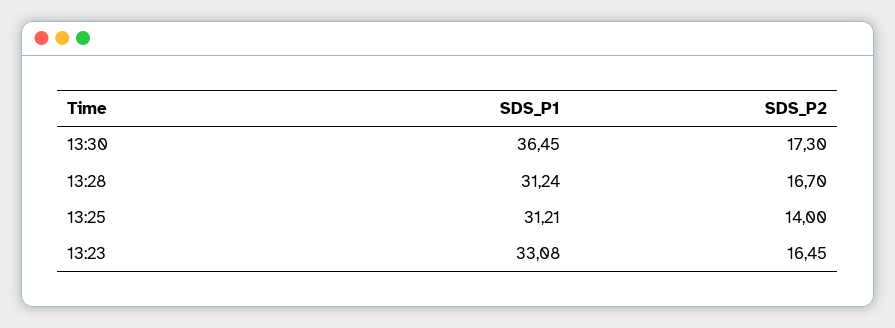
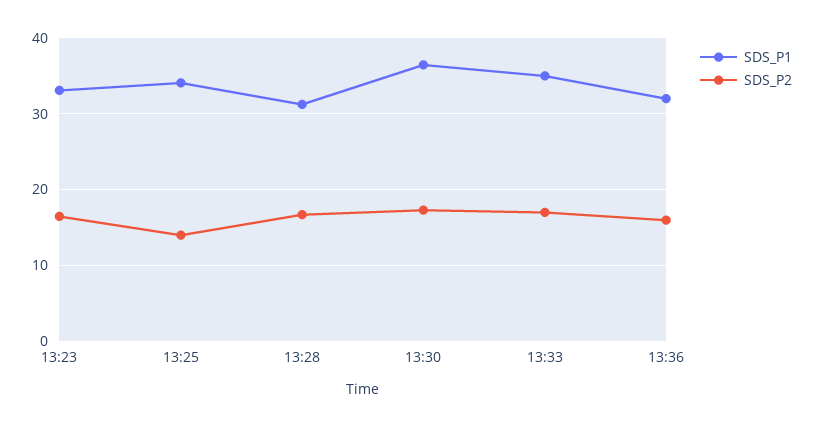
SDS_P1, 13:25: 31.21 -> 34
SDS_P1, 13:33: none -> 35
SDS_P2, 13:33: none -> 17
SDS_P1, 13:36: none -> 32
SDS_P2, 13:36: none -> 16

